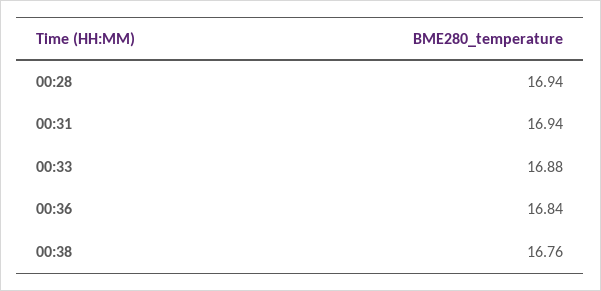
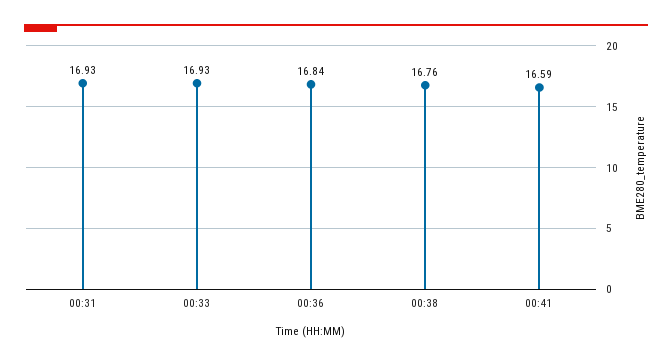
00:28: 16.94 -> none
00:31: 16.94 -> 16.93
00:33: 16.88 -> 16.93
00:41: none -> 16.59

